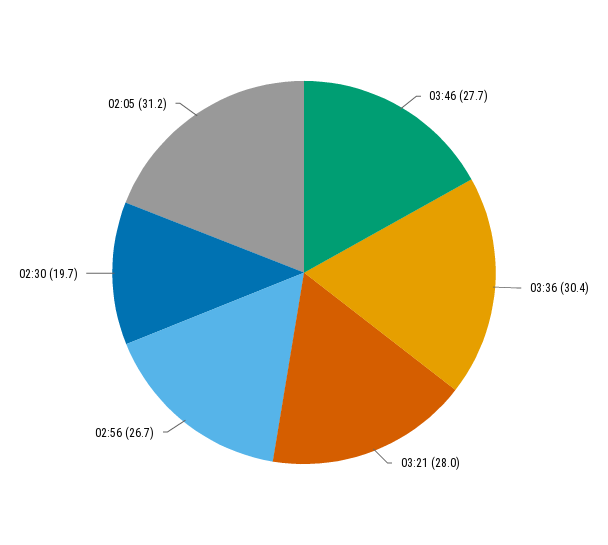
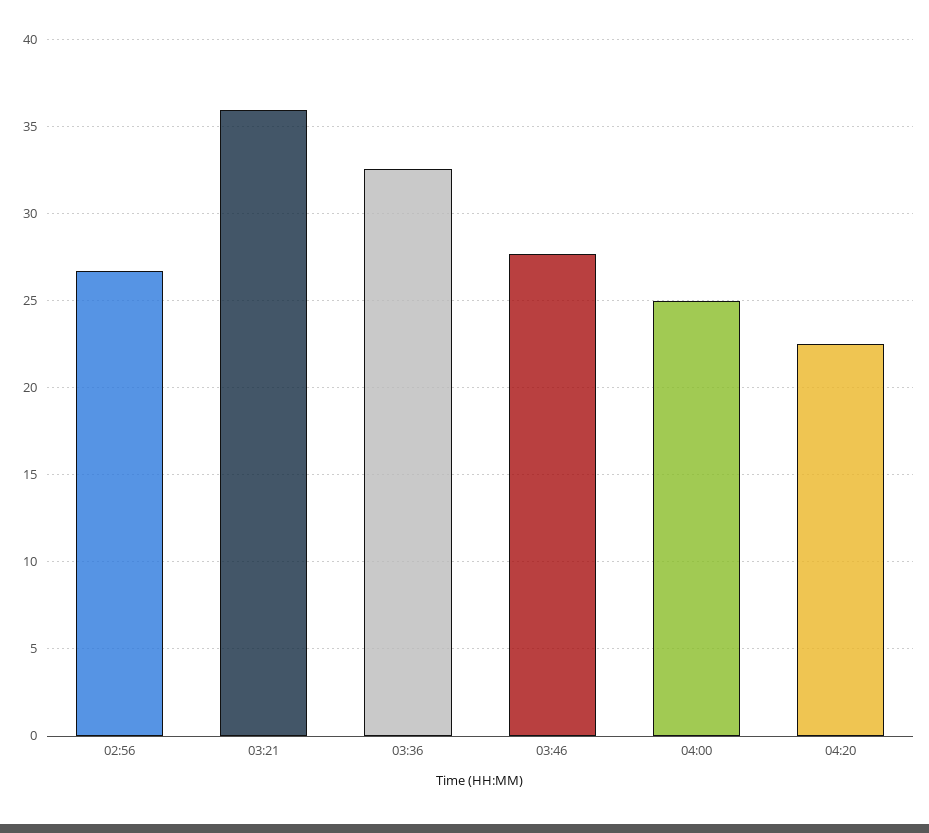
03:36: 30.4 -> 32.5
03:21: 28 -> 36
02:30: 19.7 -> none
02:05: 31.2 -> none
04:00: none -> 25
04:20: none -> 22.5

